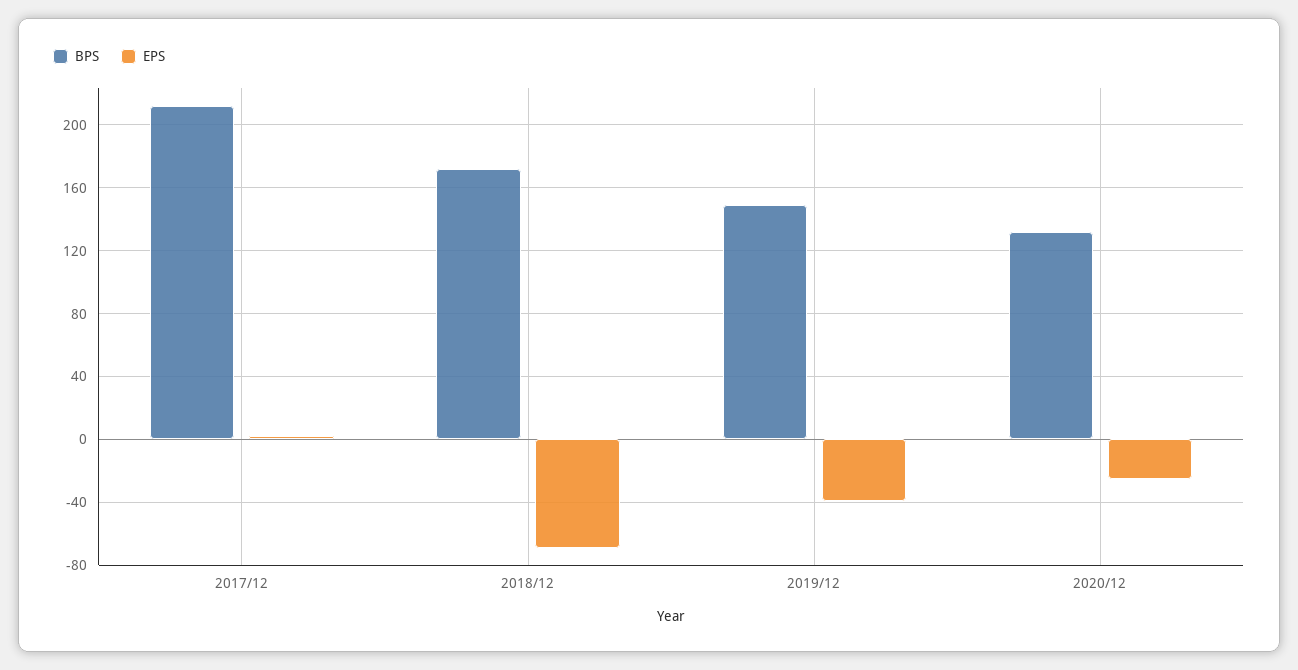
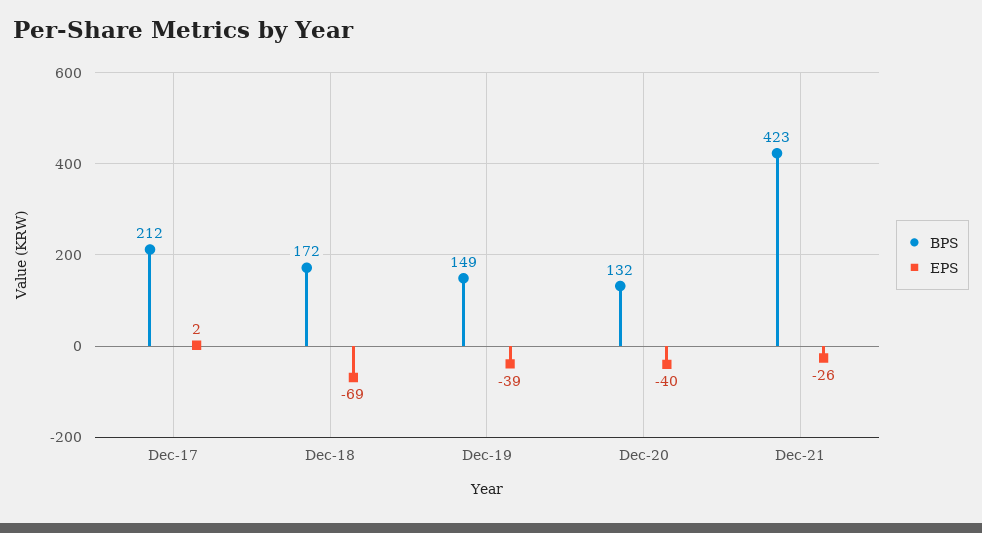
EPS, 2020/12: -25 -> -40
BPS, Dec-21: none -> 423
EPS, Dec-21: none -> -26

